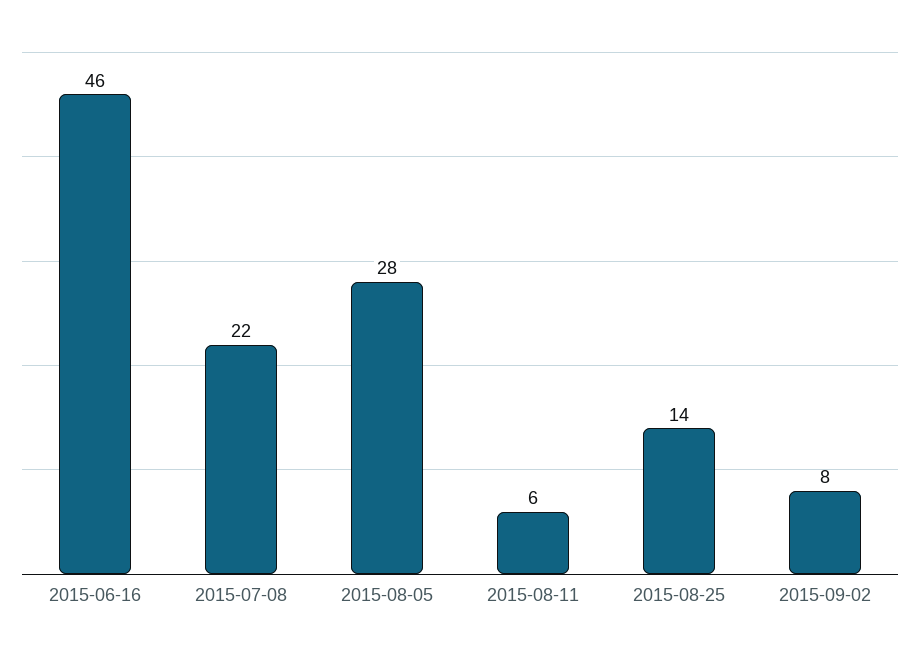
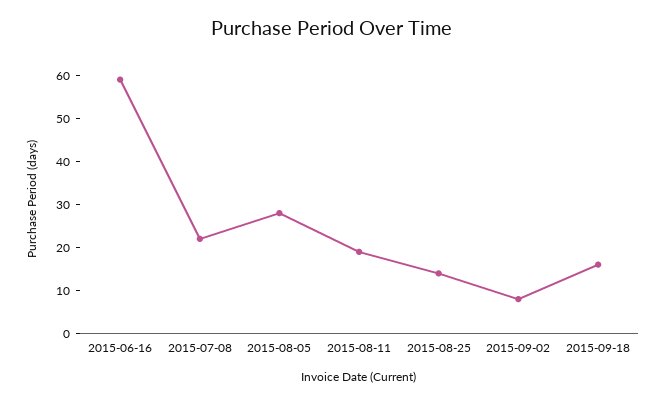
2015-06-16: 46 -> 60
2015-08-11: 6 -> 20
2015-09-18: none -> 15

